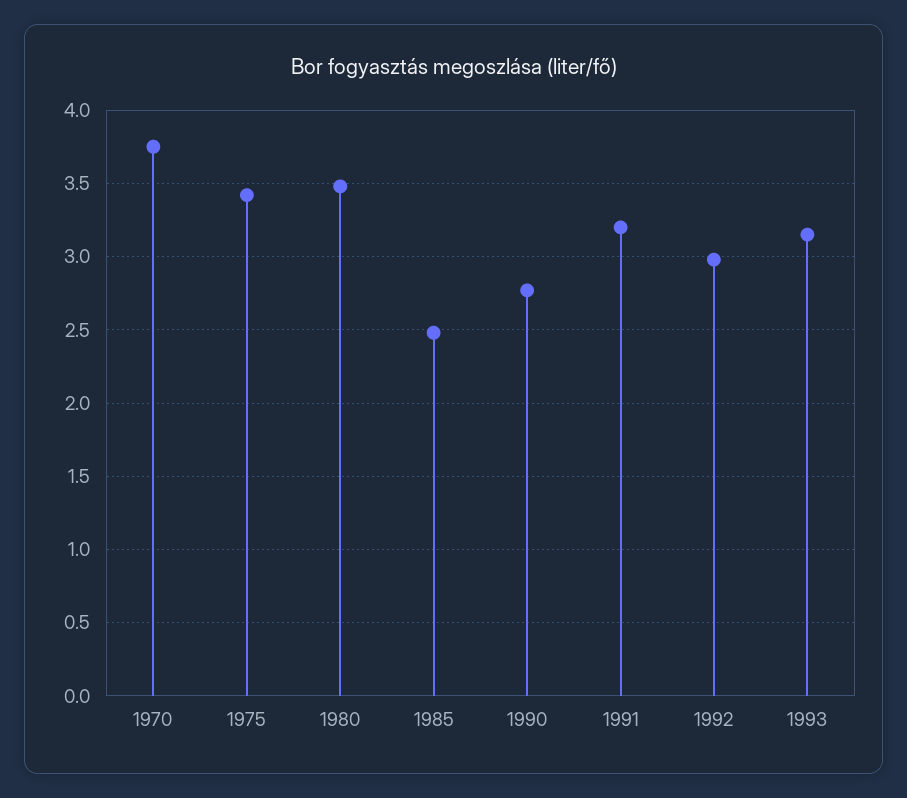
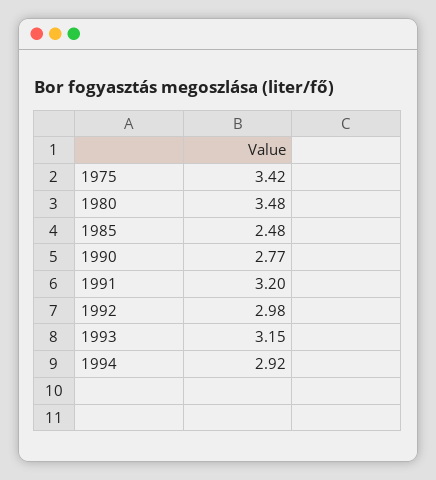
1970: 3.75 -> none
1994: none -> 2.92

